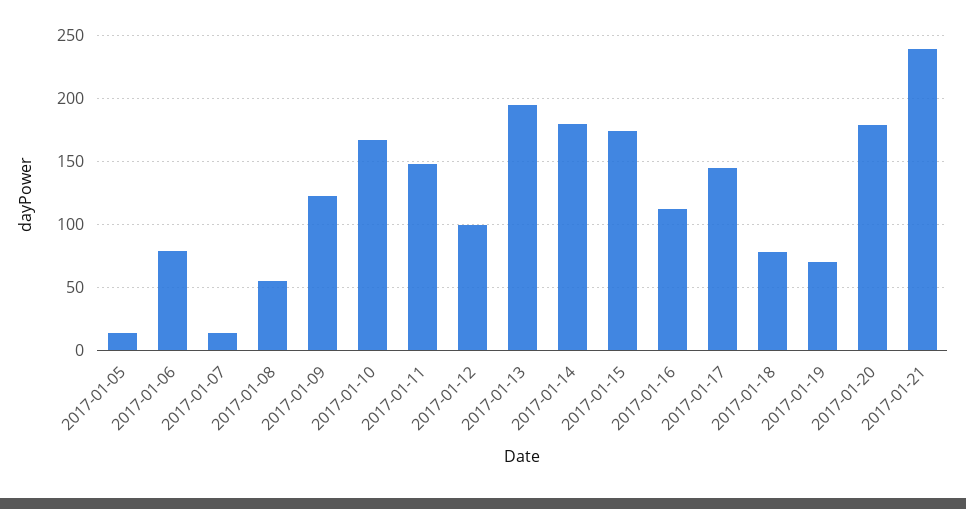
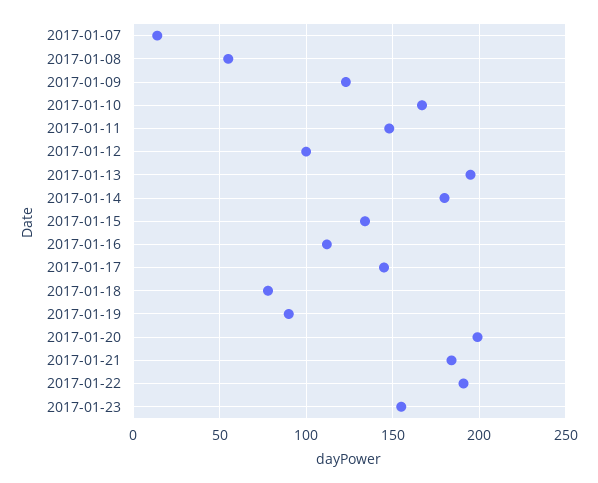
2017-01-05: 15 -> none
2017-01-06: 80 -> none
2017-01-15: 175 -> 135
2017-01-19: 70 -> 90
2017-01-20: 180 -> 200
2017-01-21: 240 -> 185
2017-01-22: none -> 190
2017-01-23: none -> 155

